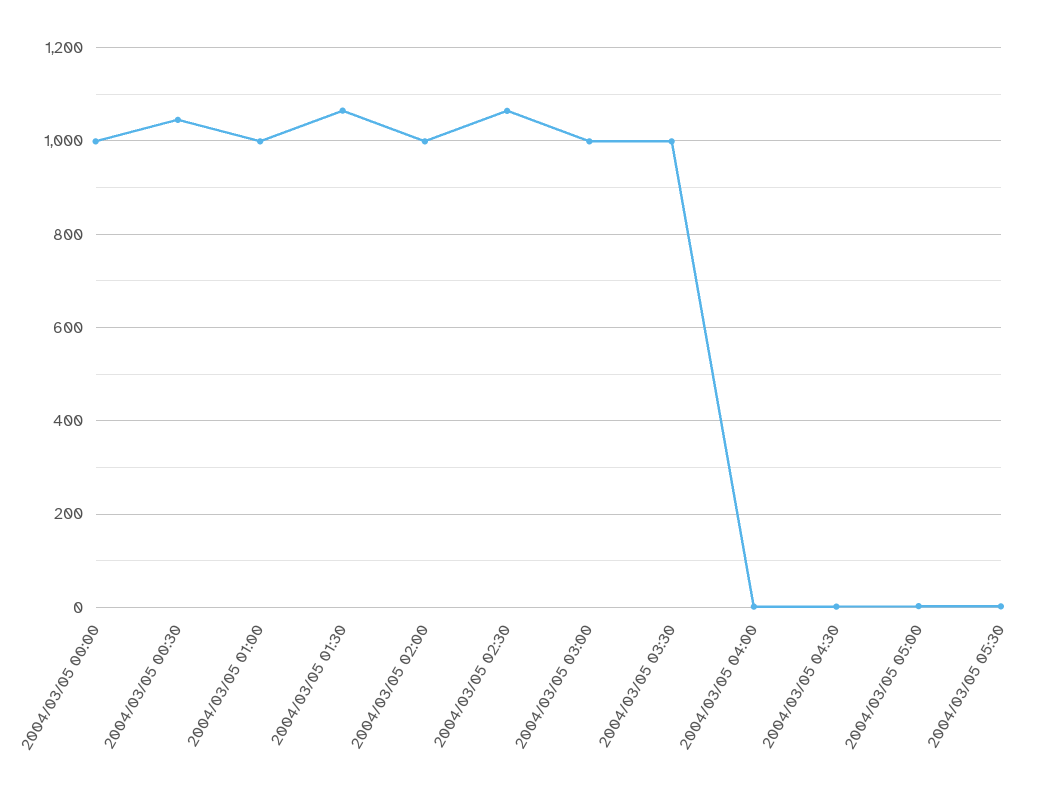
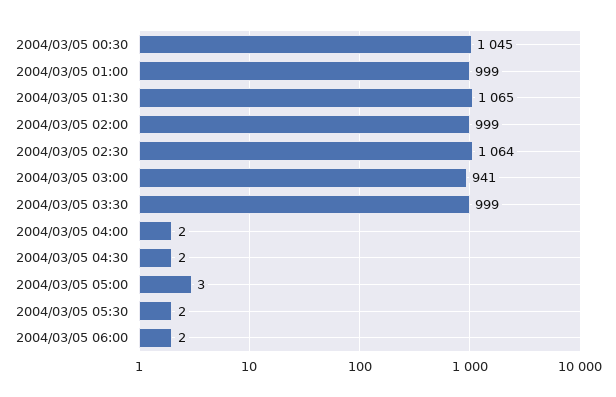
2004/03/05 00:00: 1000 -> none
2004/03/05 03:00: 1000 -> 941
2004/03/05 06:00: none -> 2

